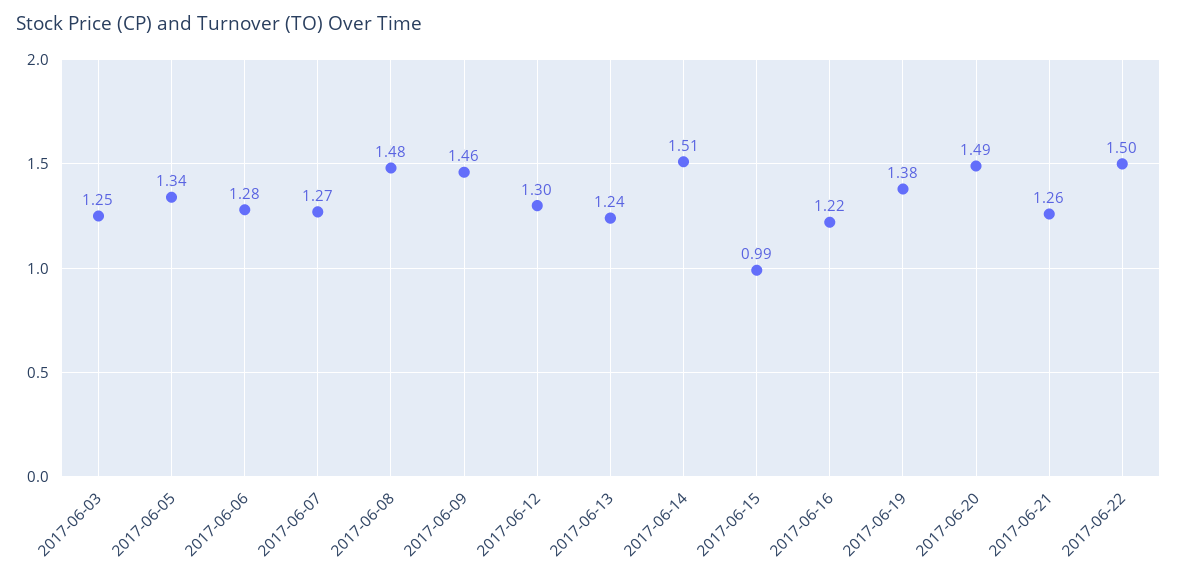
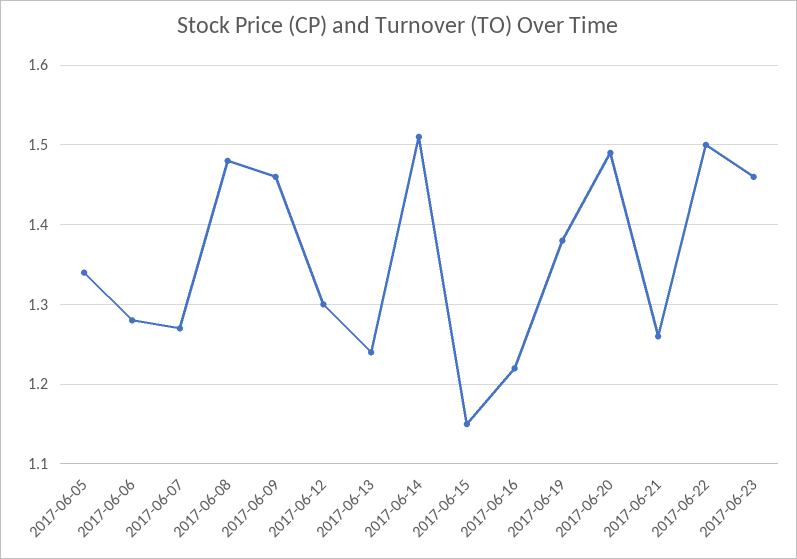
2017-06-03: 1.25 -> none
2017-06-15: 0.99 -> 1.15
2017-06-23: none -> 1.46

